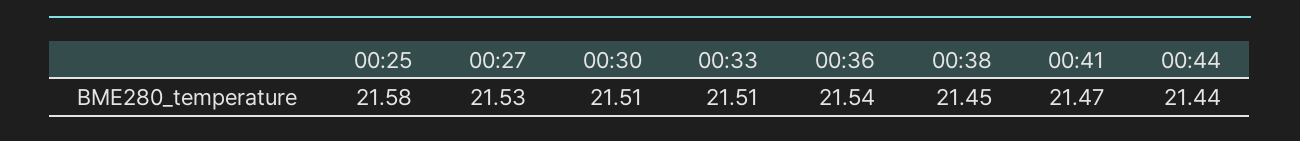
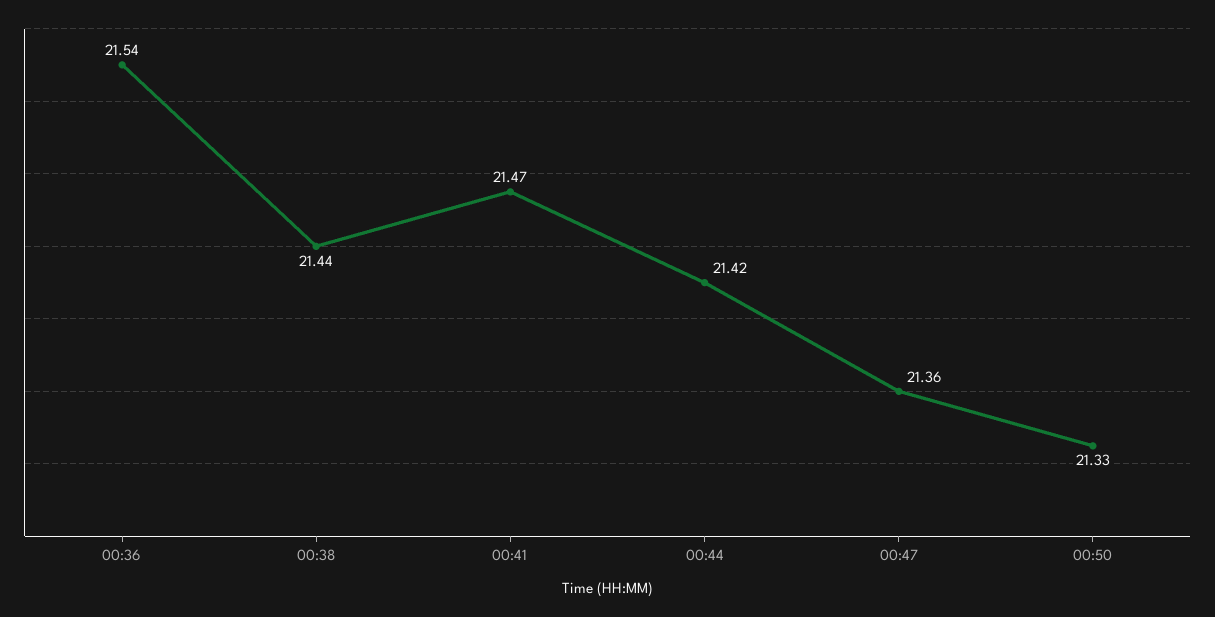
00:25: 21.58 -> none
00:27: 21.53 -> none
00:30: 21.51 -> none
00:33: 21.51 -> none
00:38: 21.45 -> 21.44
00:44: 21.44 -> 21.42
00:47: none -> 21.36
00:50: none -> 21.33

